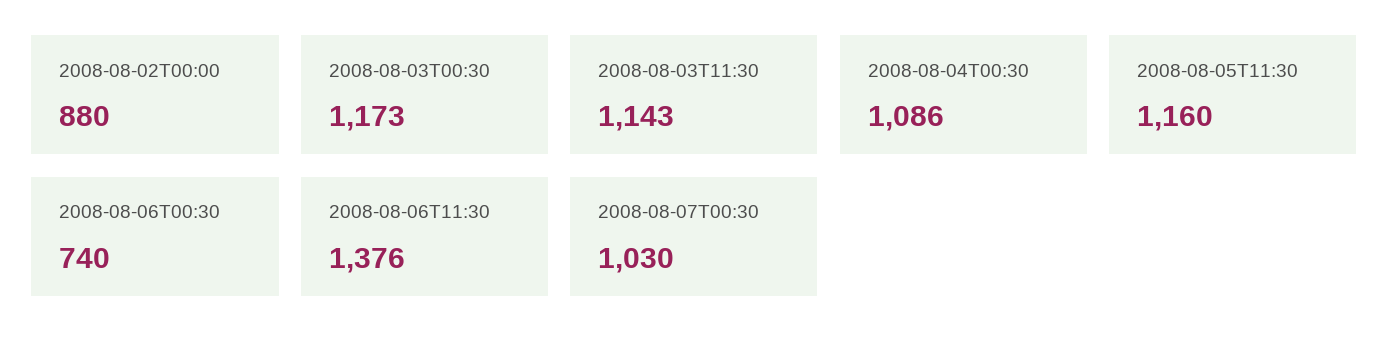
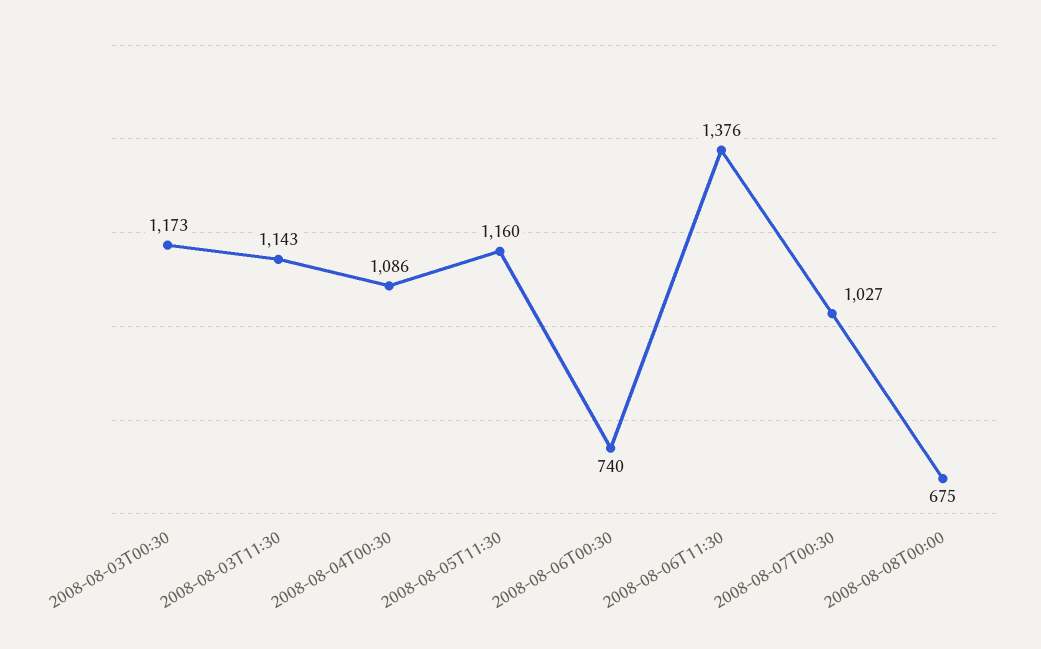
2008-08-02T00:00: 880 -> none
2008-08-07T00:30: 1030 -> 1027
2008-08-08T00:00: none -> 675

